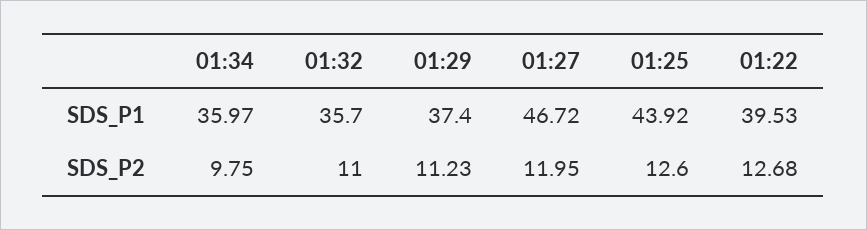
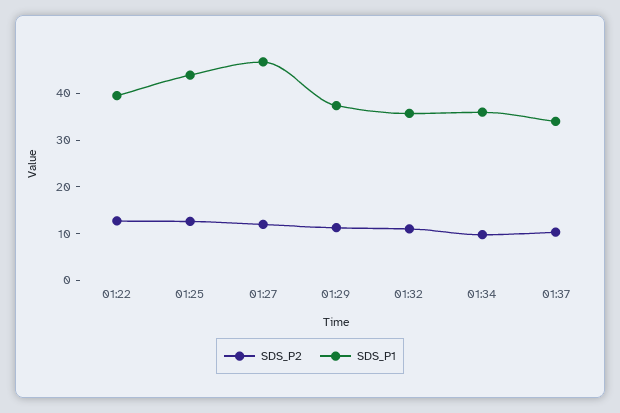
SDS_P2, 01:37: none -> 10
SDS_P1, 01:37: none -> 34

